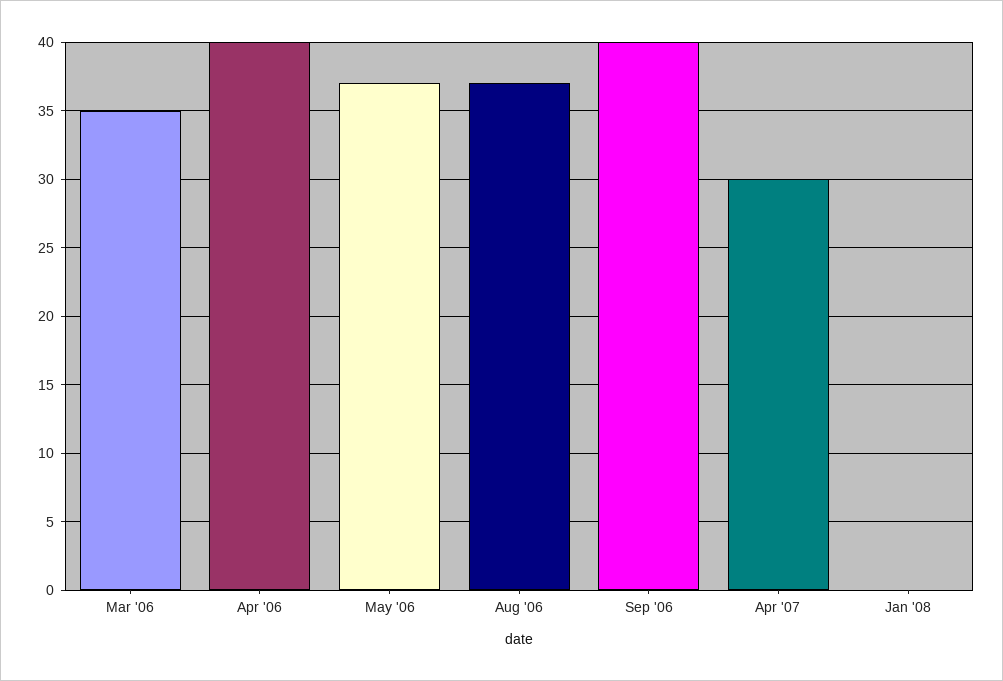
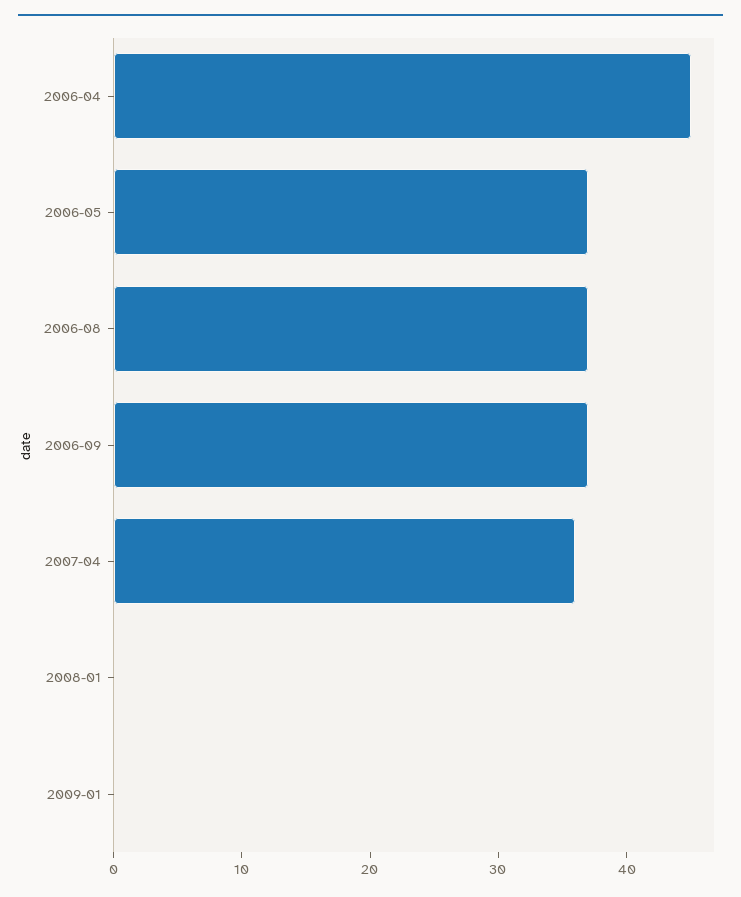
Mar '06: 35 -> none
Apr '06: 40 -> 45
Sep '06: 40 -> 37
Apr '07: 30 -> 36
2009-01: none -> 0

